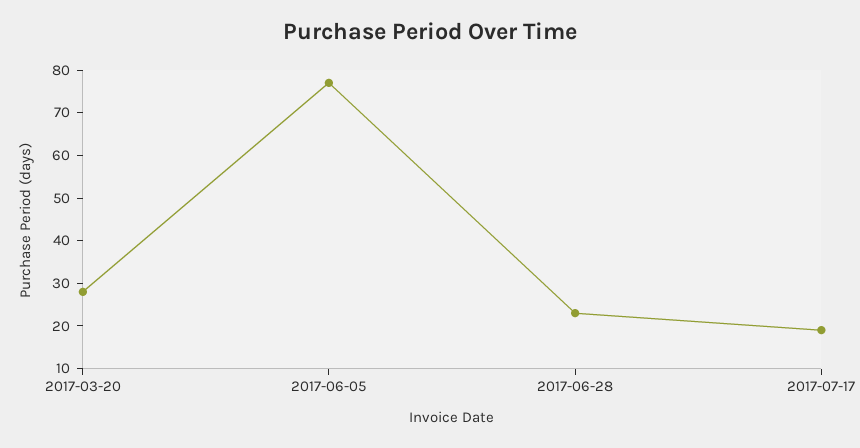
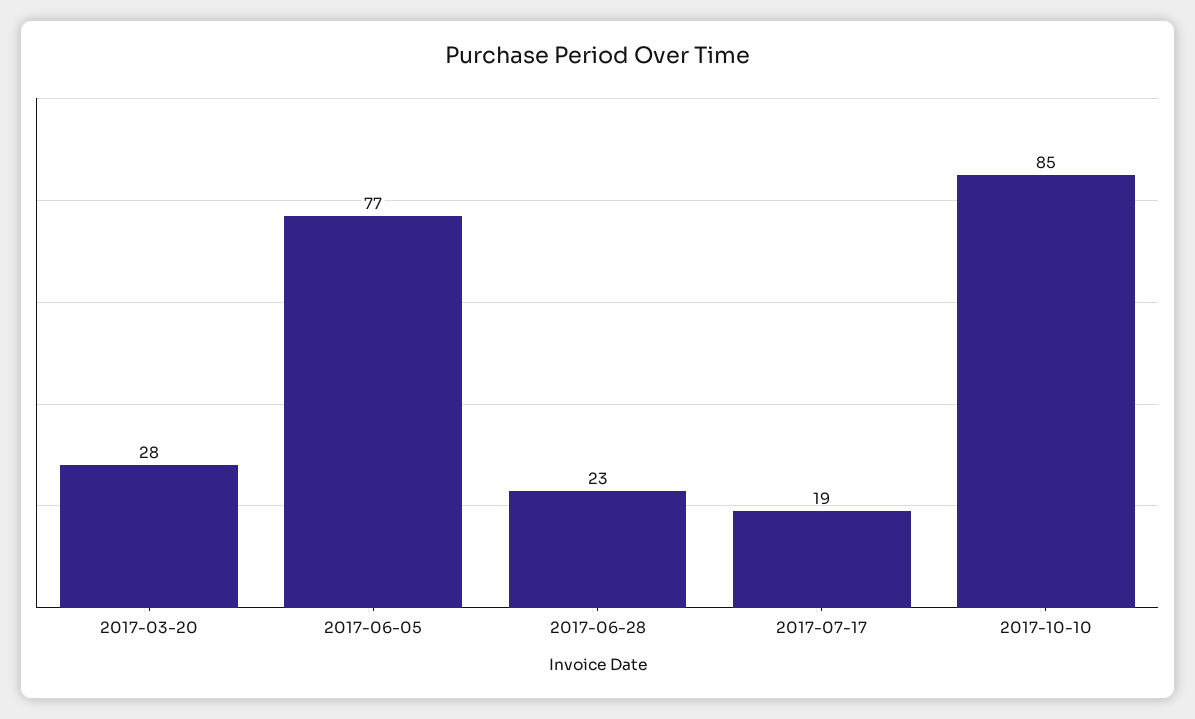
2017-10-10: none -> 85

